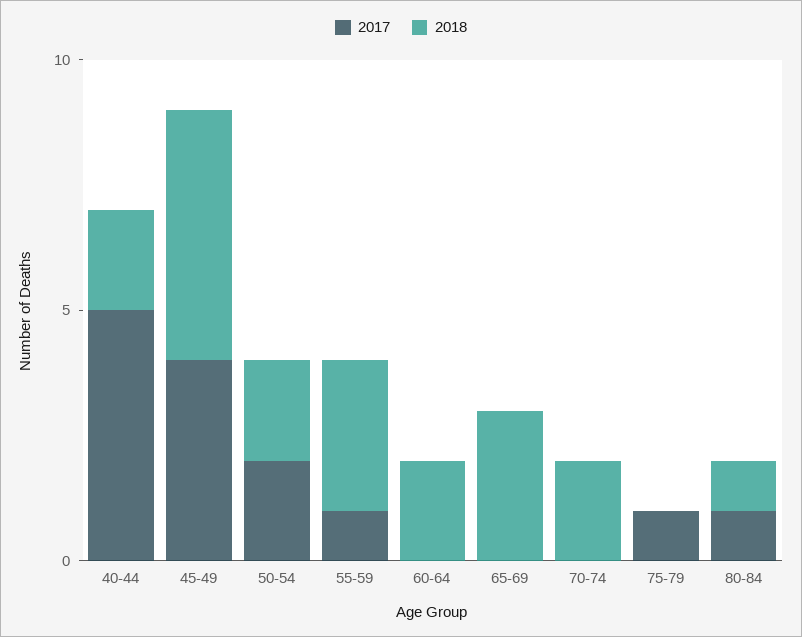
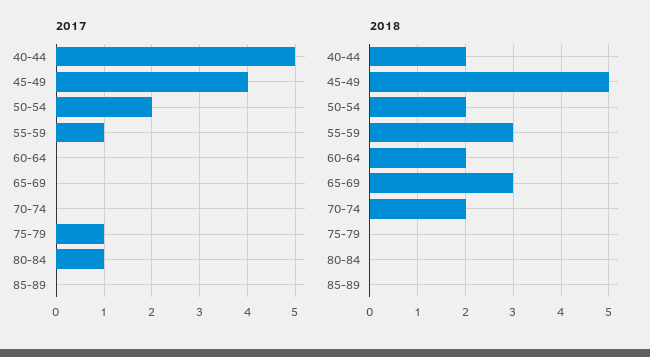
2018, 80-84: 1 -> 0
2017, 85-89: none -> 0
2018, 85-89: none -> 0

